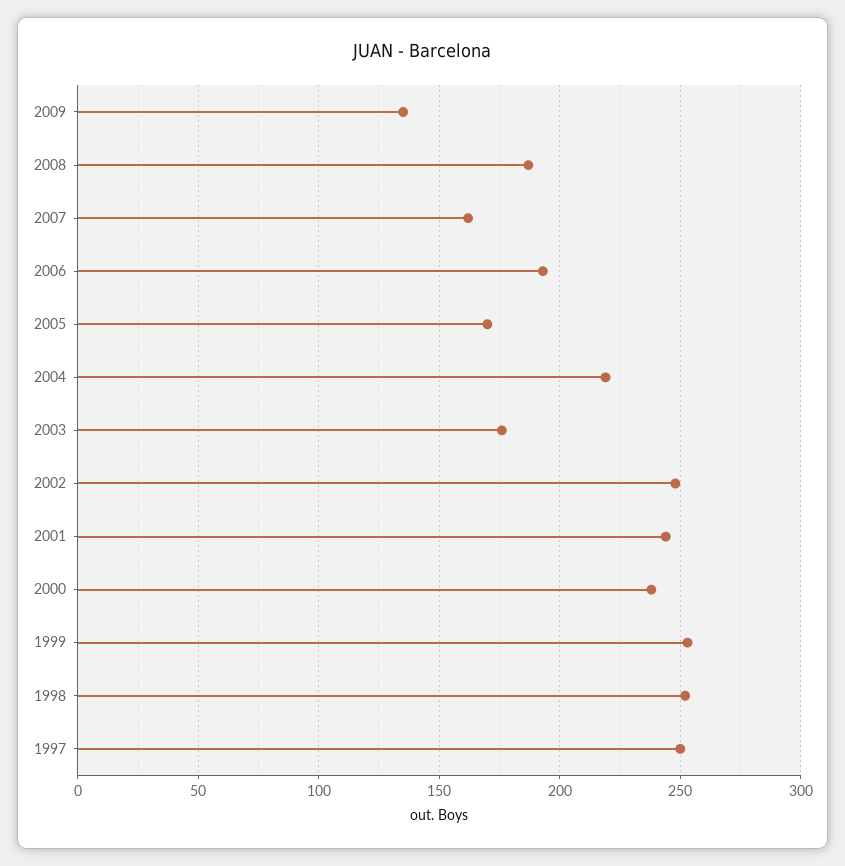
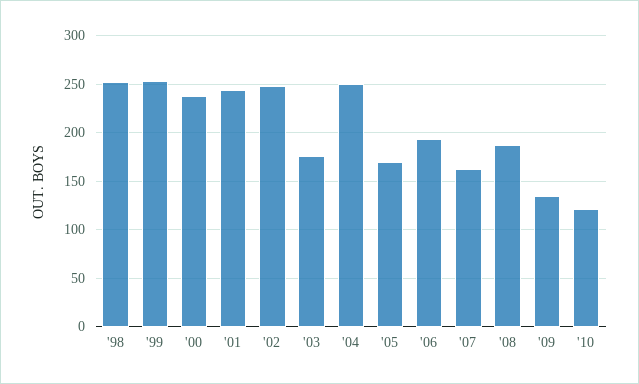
2004: 220 -> 250
1997: 250 -> none
'10: none -> 120

